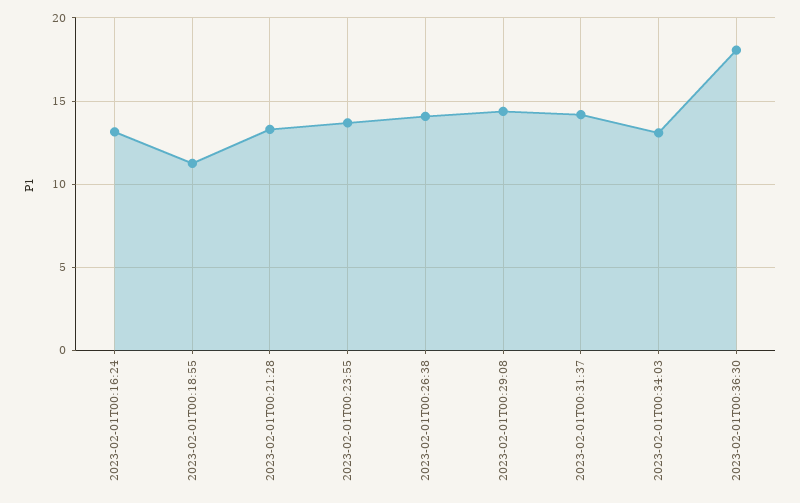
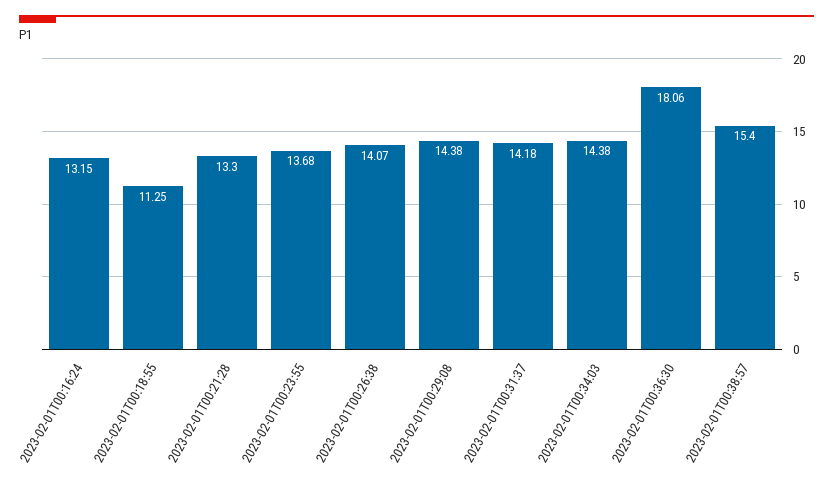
2023-02-01T00:34:03: 13 -> 14.38
2023-02-01T00:38:57: none -> 15.4

